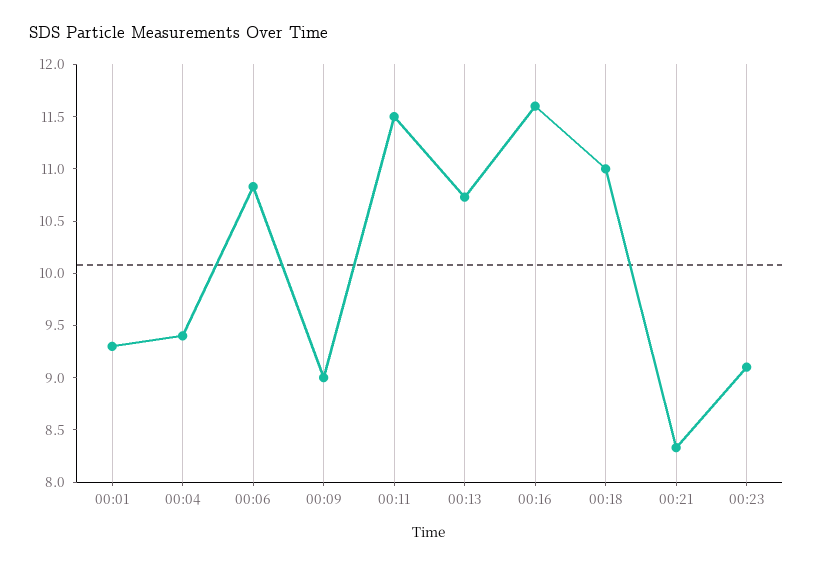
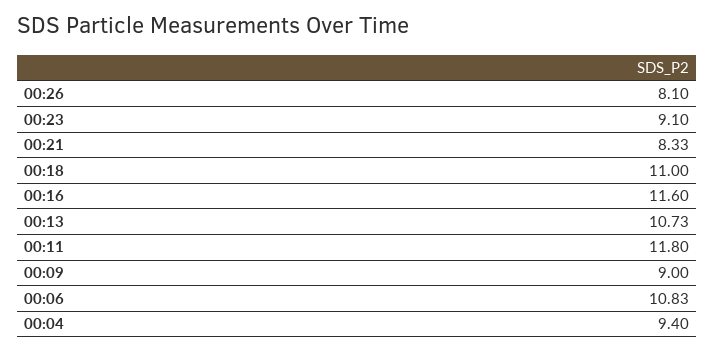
00:01: 9.3 -> none
00:11: 11.5 -> 11.8
00:26: none -> 8.1

